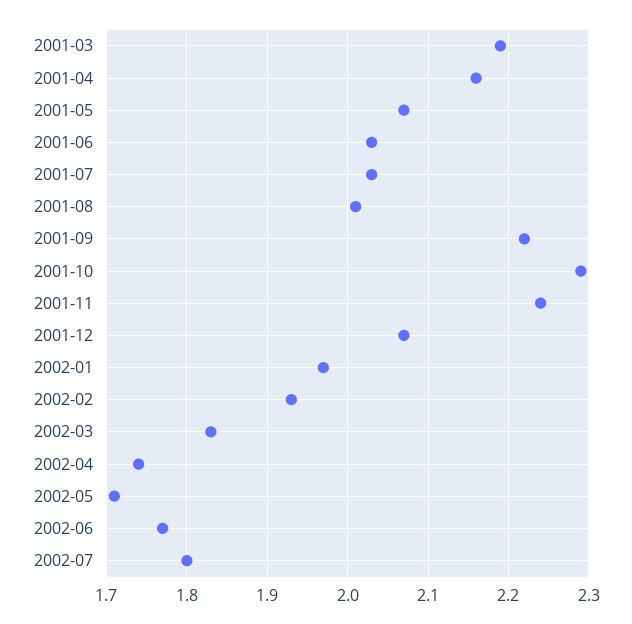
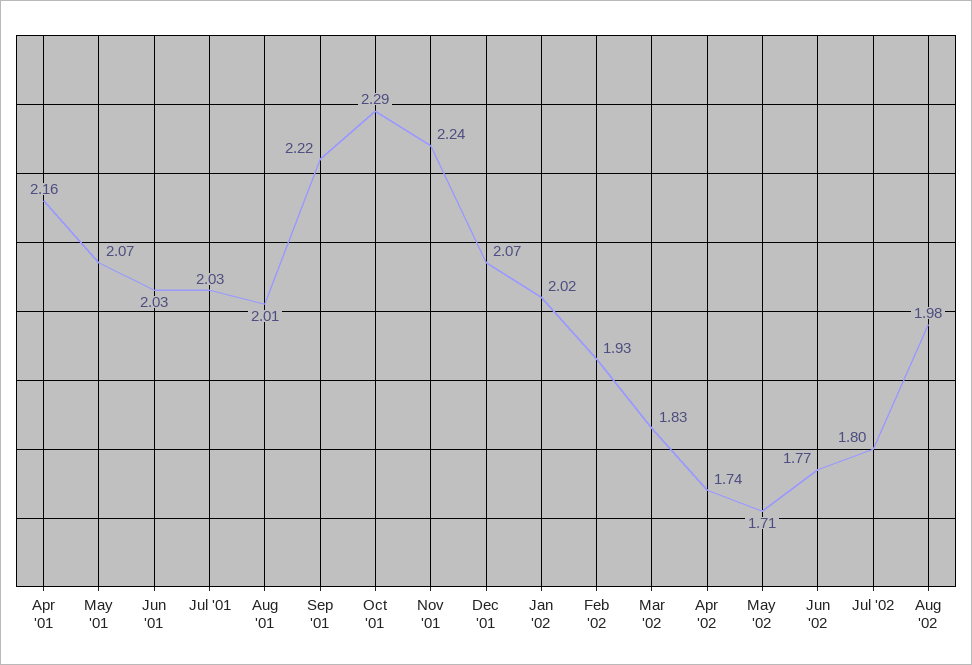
2001-03: 2.19 -> none
2002-01: 1.97 -> 2.02
Aug '02: none -> 1.98

